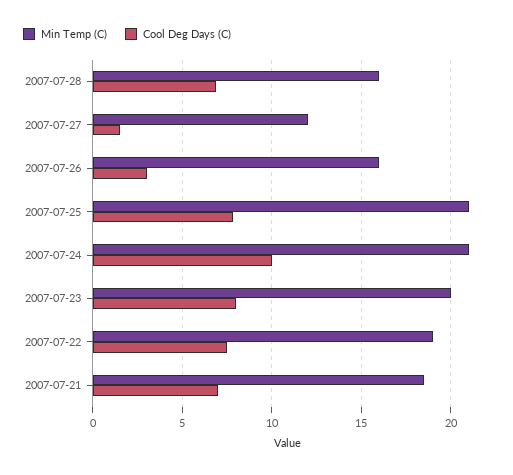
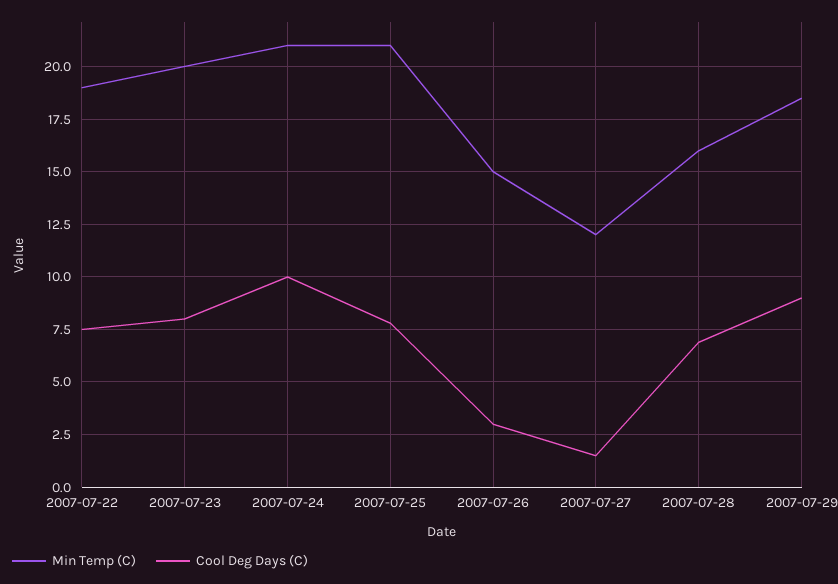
Min Temp (C), 2007-07-26: 16 -> 15
Min Temp (C), 2007-07-21: 18.5 -> none
Cool Deg Days (C), 2007-07-21: 7 -> none
Min Temp (C), 2007-07-29: none -> 18.5
Cool Deg Days (C), 2007-07-29: none -> 9

